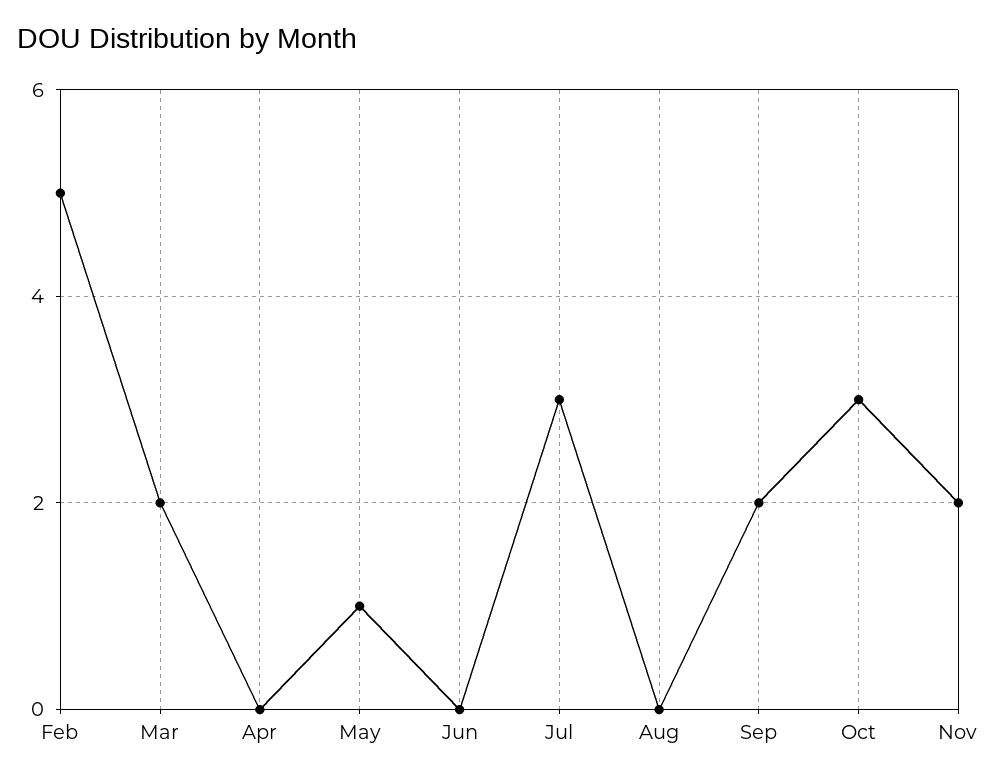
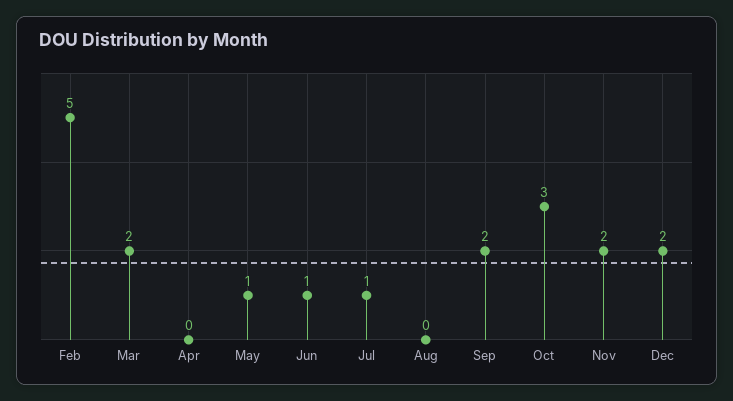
Jun: 0 -> 1
Jul: 3 -> 1
Dec: none -> 2

